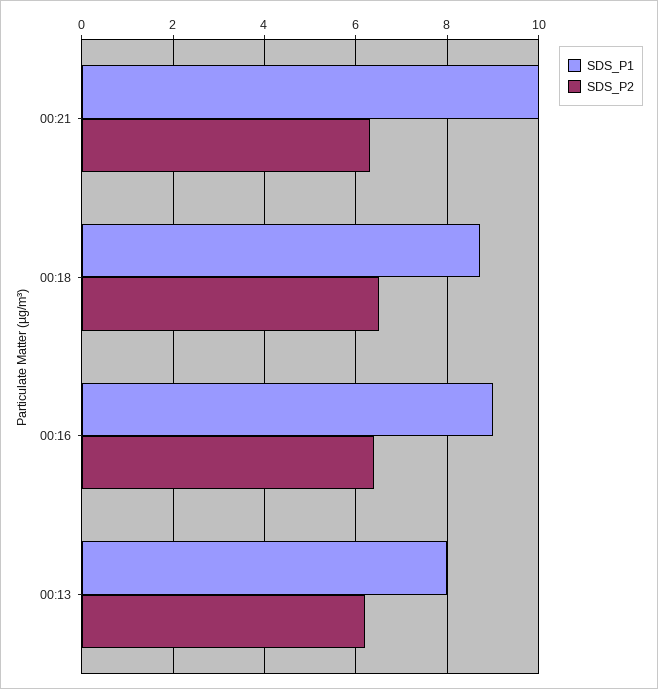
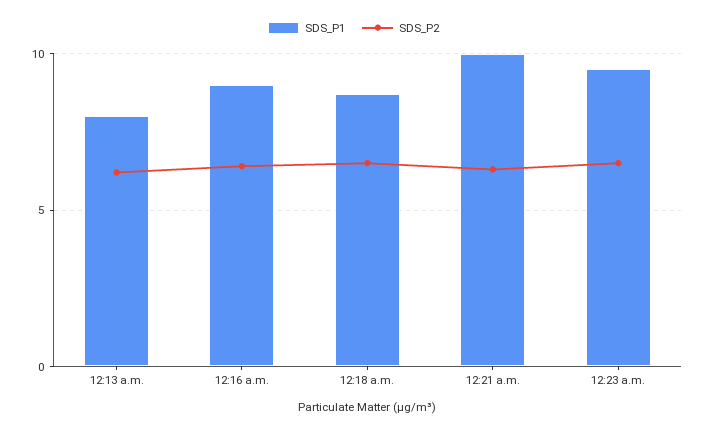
SDS_P1, 12:23 a.m.: none -> 9.5
SDS_P2, 12:23 a.m.: none -> 6.5

